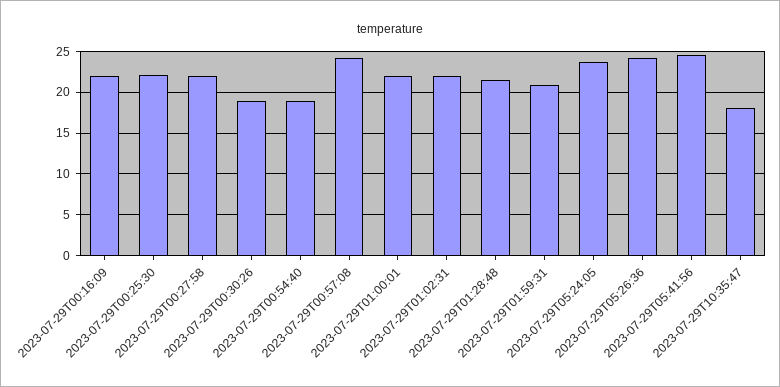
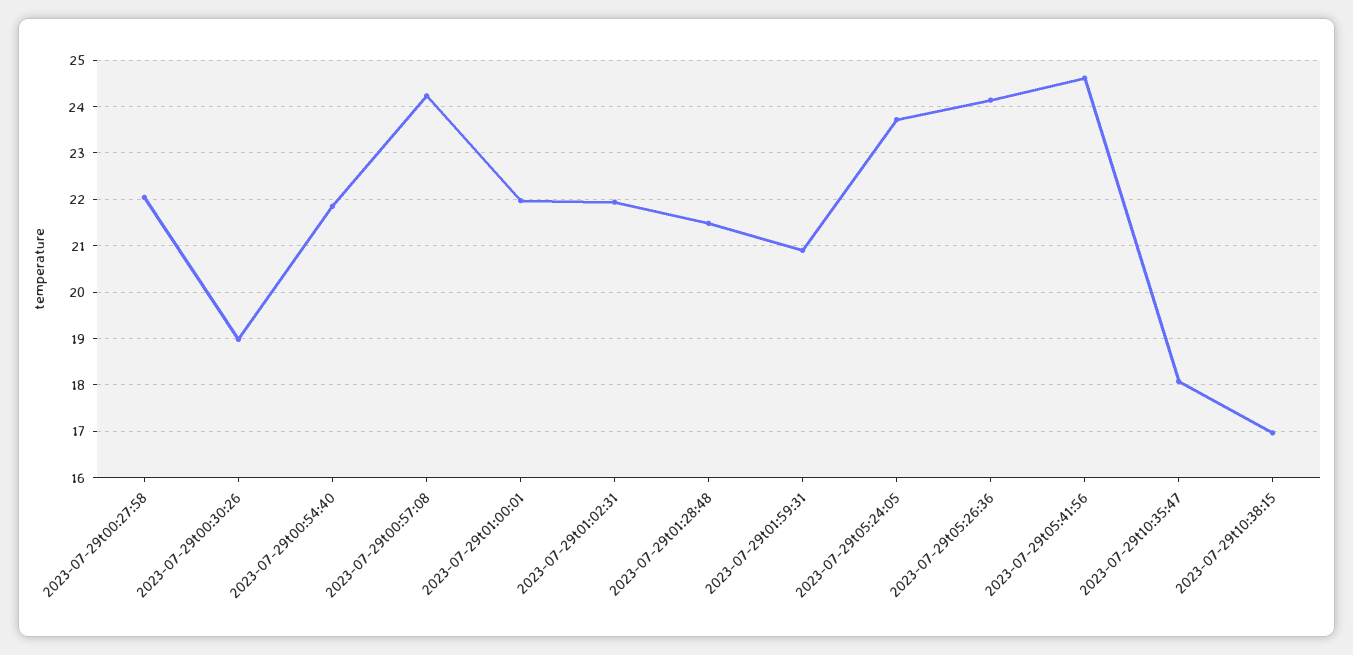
2023-07-29T00:16:09: 22 -> none
2023-07-29T00:25:30: 22 -> none
2023-07-29T00:54:40: 19 -> 21.8
2023-07-29t10:38:15: none -> 17

